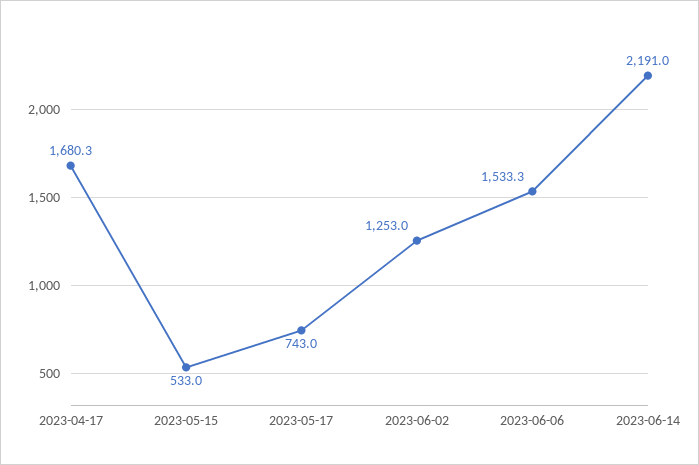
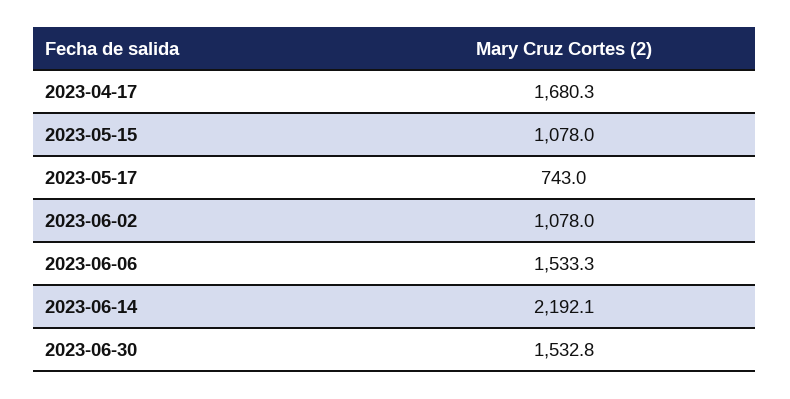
2023-05-15: 533 -> 1078
2023-06-02: 1253 -> 1078
2023-06-14: 2191 -> 2192.1
2023-06-30: none -> 1532.8

